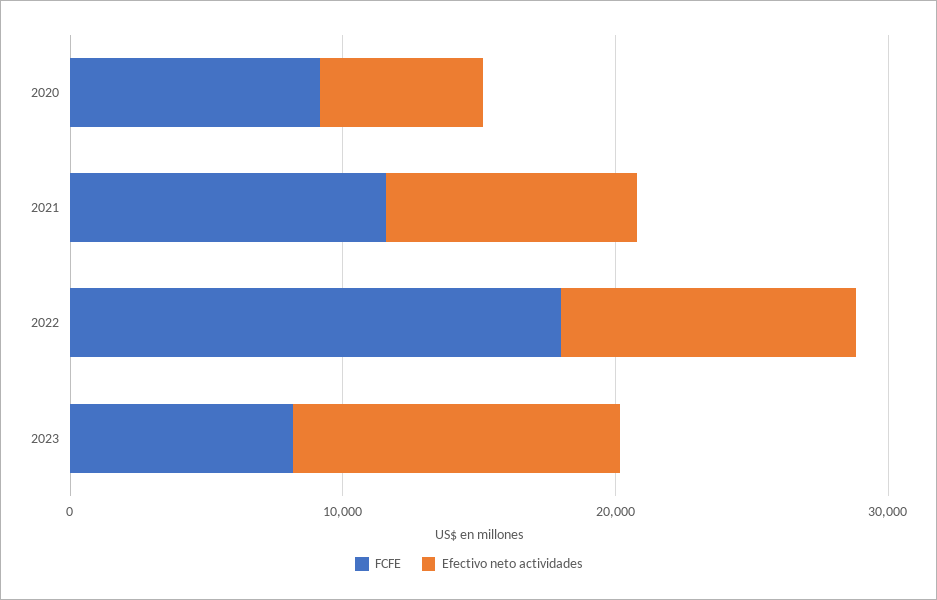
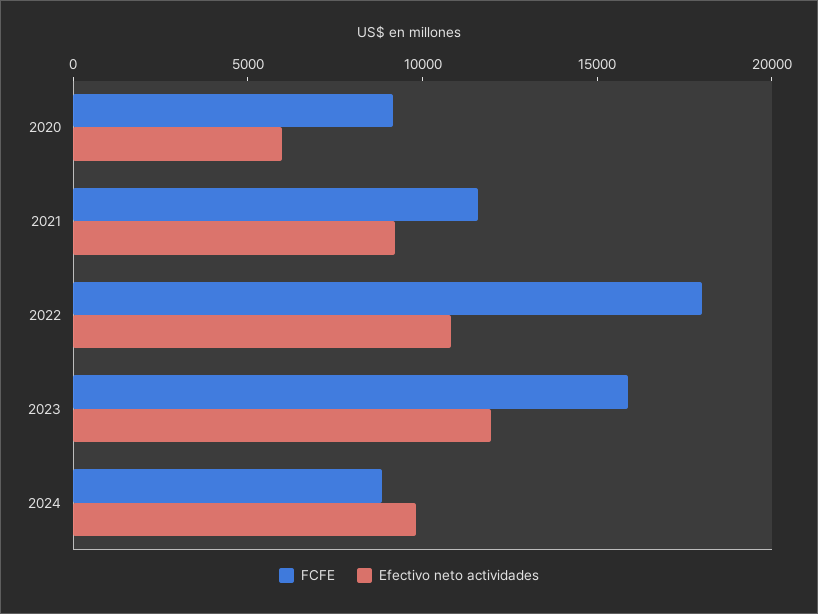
FCFE, 2023: 8000 -> 16000
FCFE, 2024: none -> 9000
Efectivo neto actividades, 2024: none -> 10000

